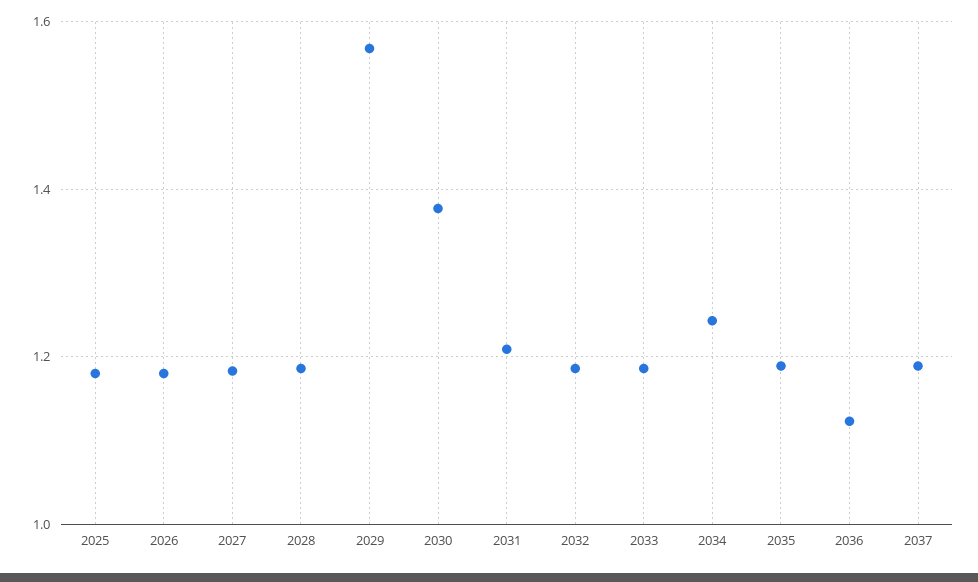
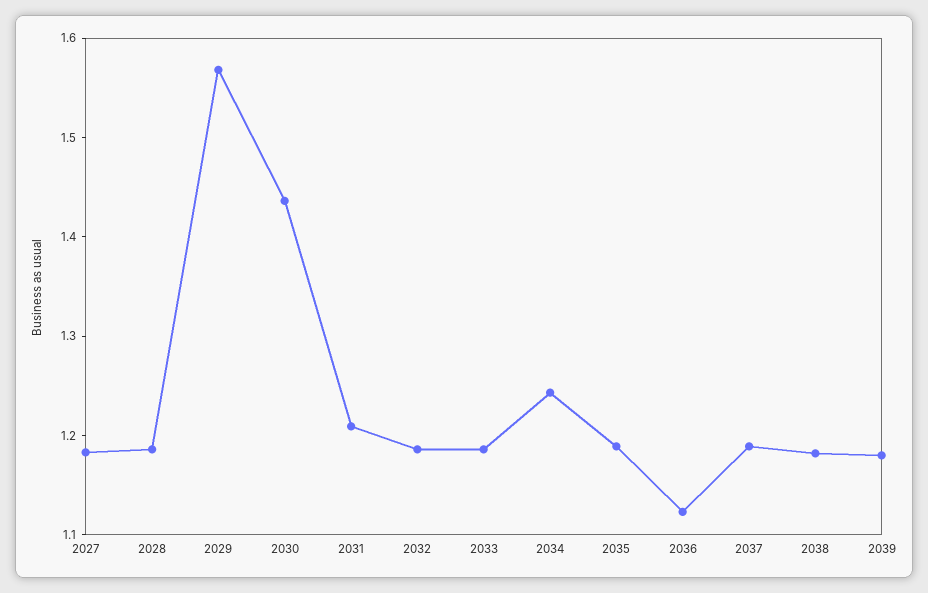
2025: 1.18 -> none
2026: 1.18 -> none
2030: 1.38 -> 1.44
2038: none -> 1.18
2039: none -> 1.18

